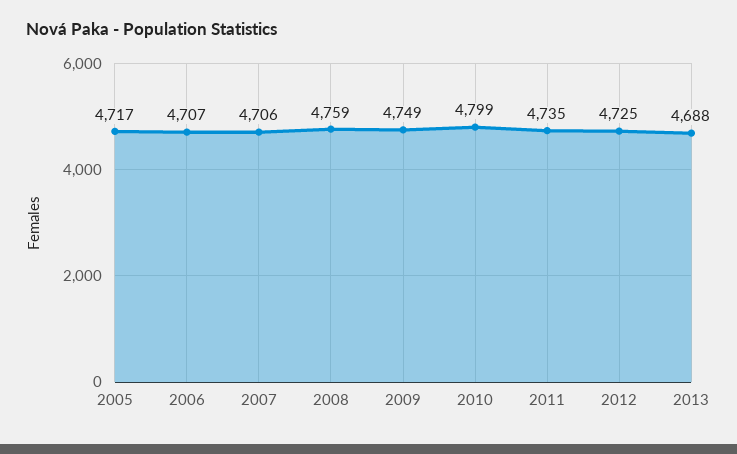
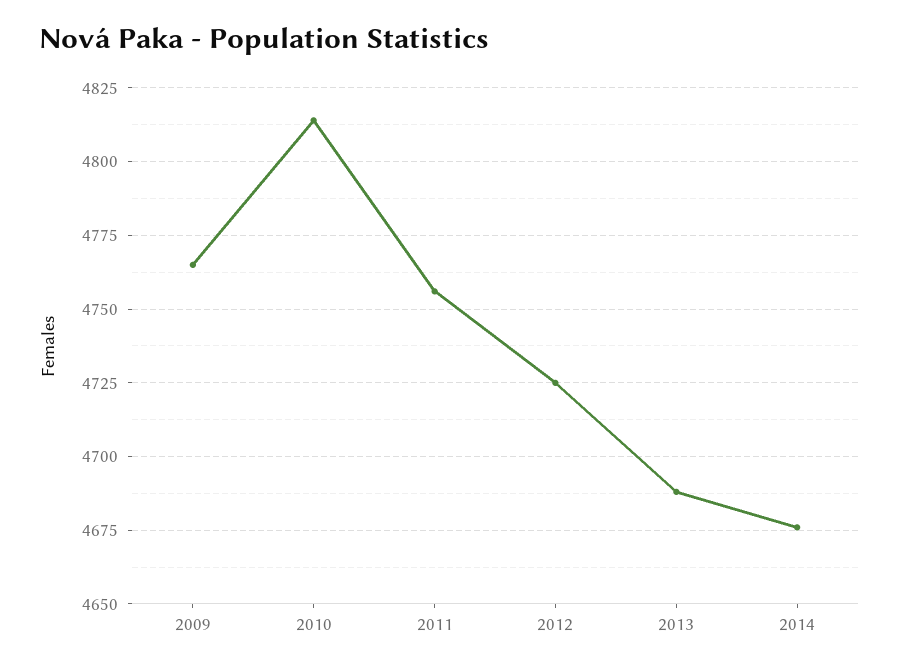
2005: 4717 -> none
2006: 4707 -> none
2007: 4706 -> none
2008: 4759 -> none
2009: 4749 -> 4765
2010: 4799 -> 4815
2011: 4735 -> 4755
2014: none -> 4675

